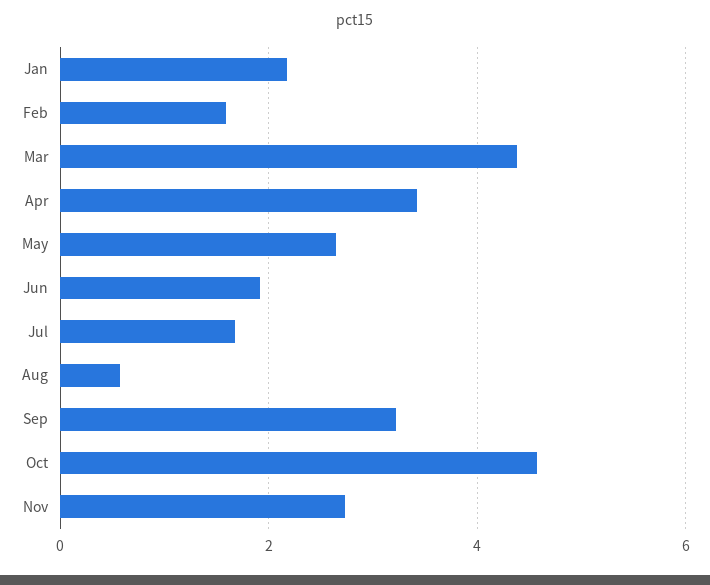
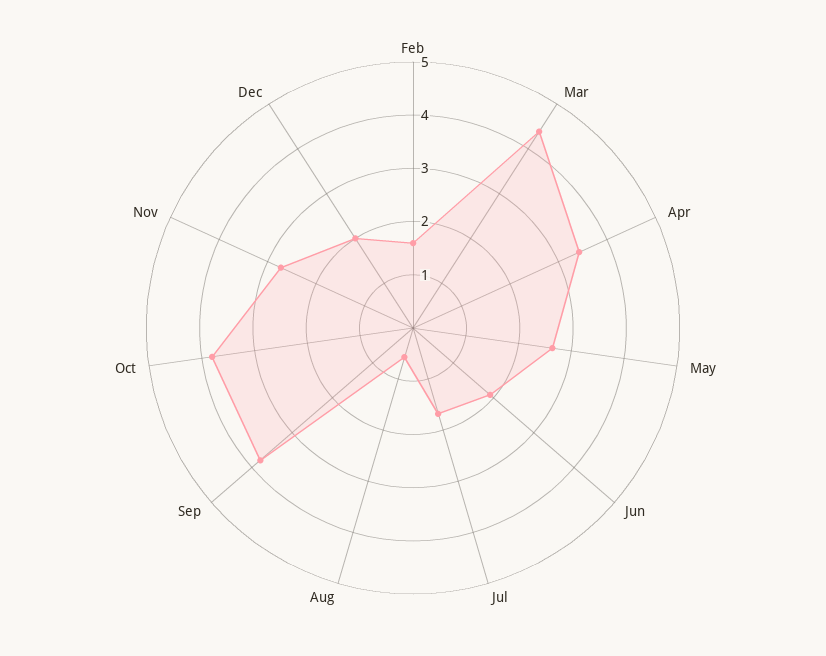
Jan: 2.2 -> none
Sep: 3.2 -> 3.8
Oct: 4.6 -> 3.8
Dec: none -> 2

